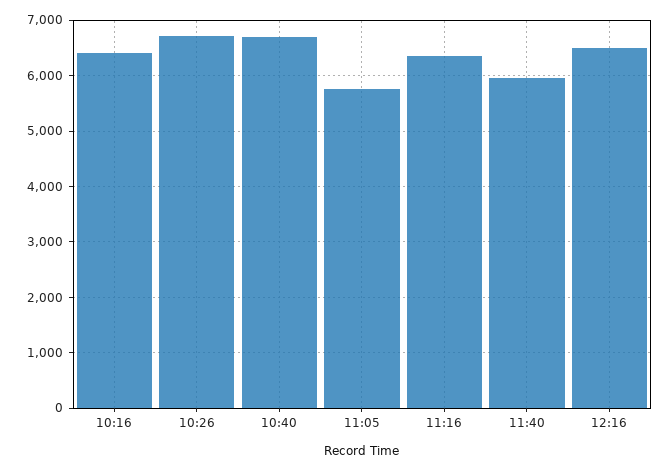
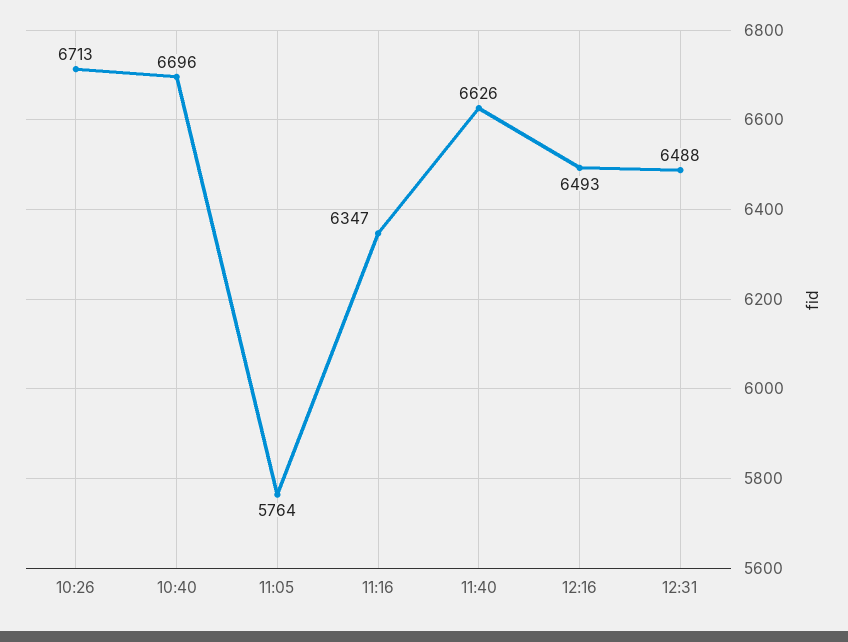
10:16: 6400 -> none
11:40: 6000 -> 6626
12:31: none -> 6488

